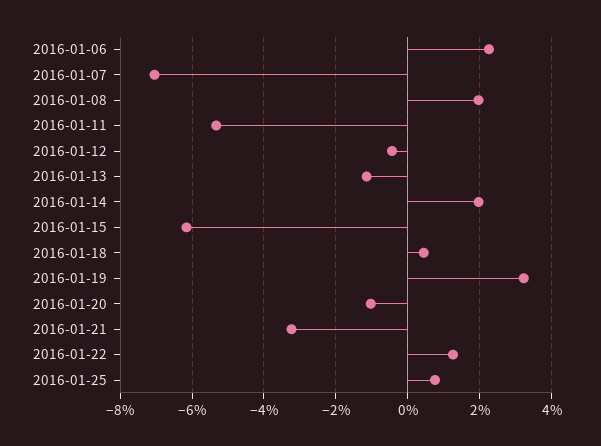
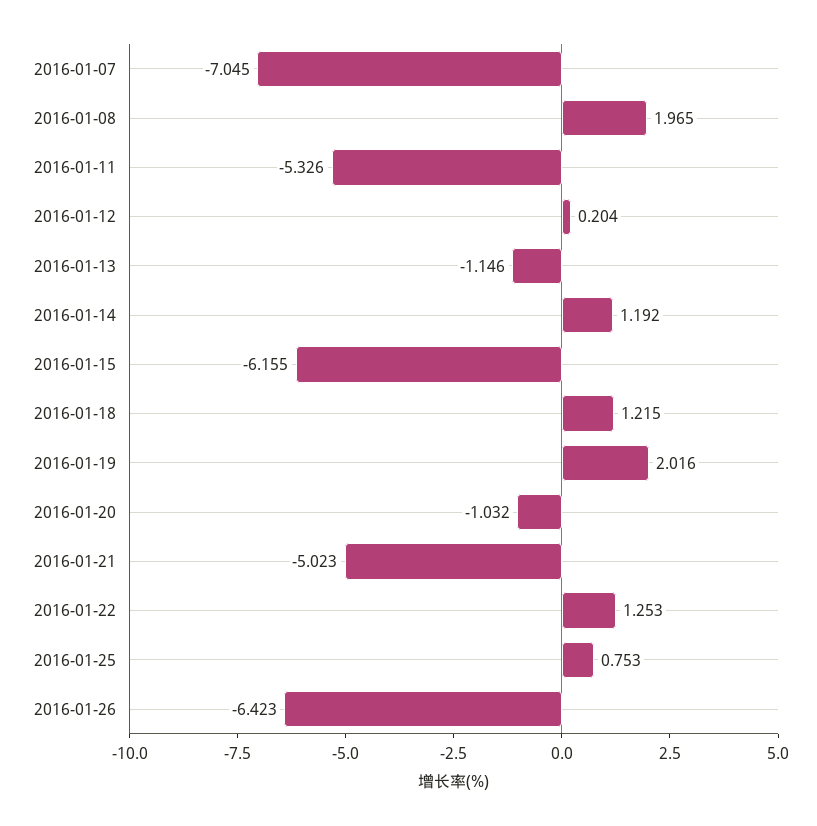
2016-01-06: 2.2 -> none
2016-01-12: -0.4 -> 0.204
2016-01-14: 2 -> 1.192
2016-01-18: 0.4 -> 1.215
2016-01-19: 3.2 -> 2.016
2016-01-21: -3.2 -> -5.023
2016-01-26: none -> -6.423

